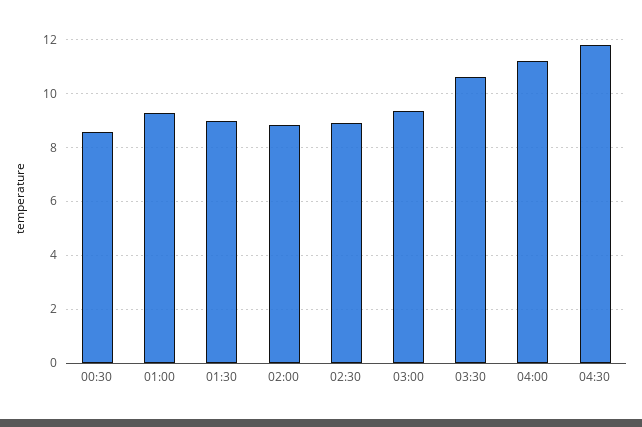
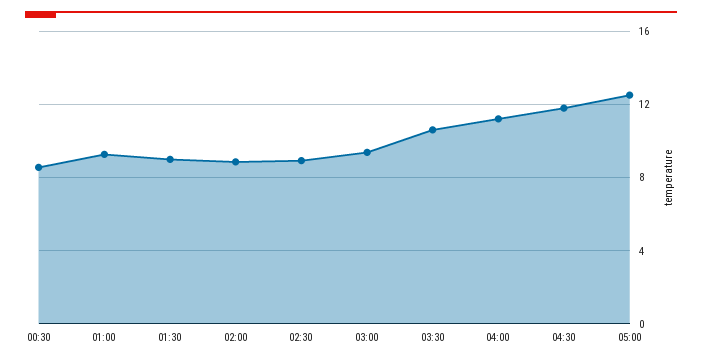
05:00: none -> 12.5

